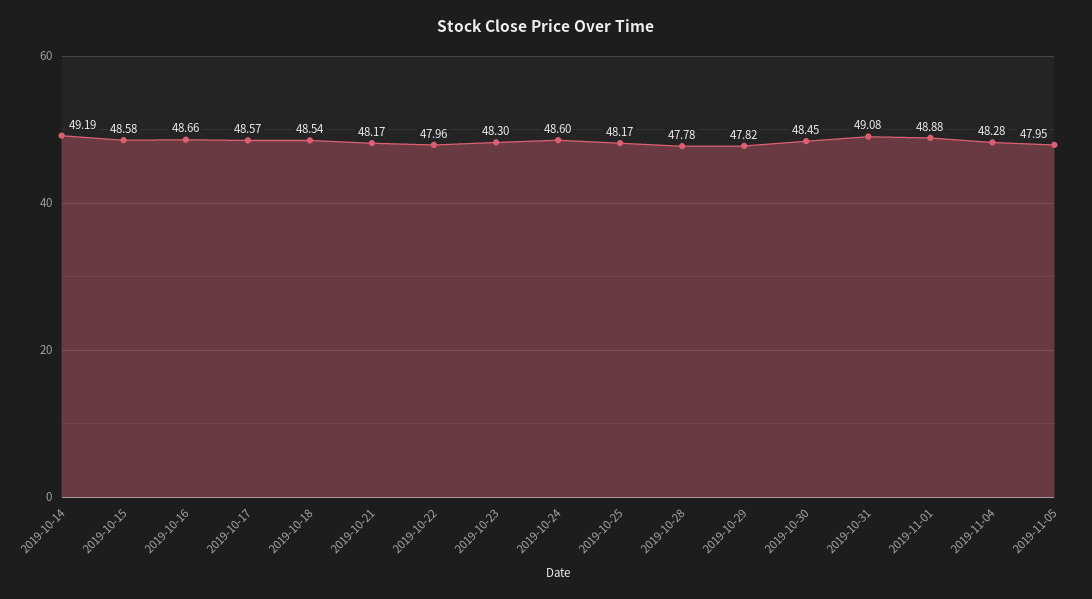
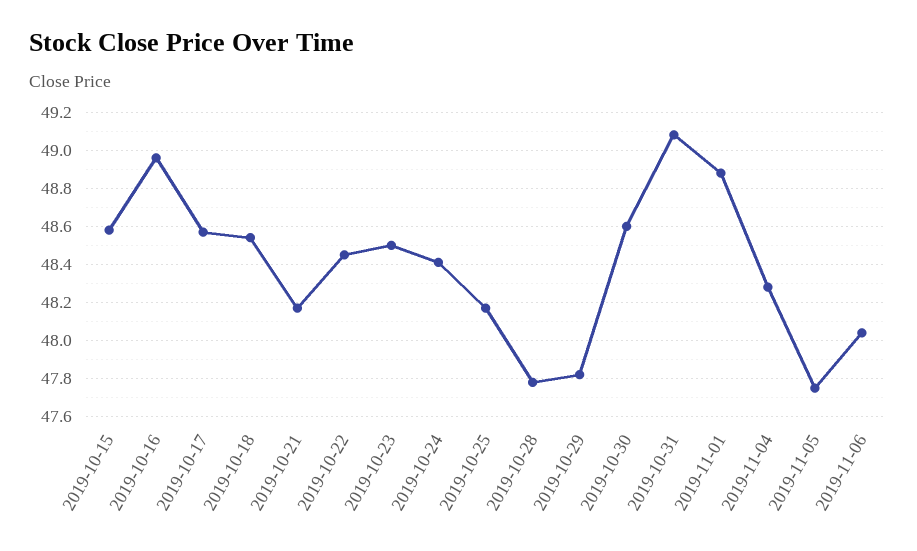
2019-10-14: 49.19 -> none
2019-10-16: 48.66 -> 48.95
2019-10-22: 47.96 -> 48.45
2019-10-23: 48.3 -> 48.5
2019-10-24: 48.6 -> 48.4
2019-10-30: 48.45 -> 48.6
2019-11-05: 47.95 -> 47.75
2019-11-06: none -> 48.05

